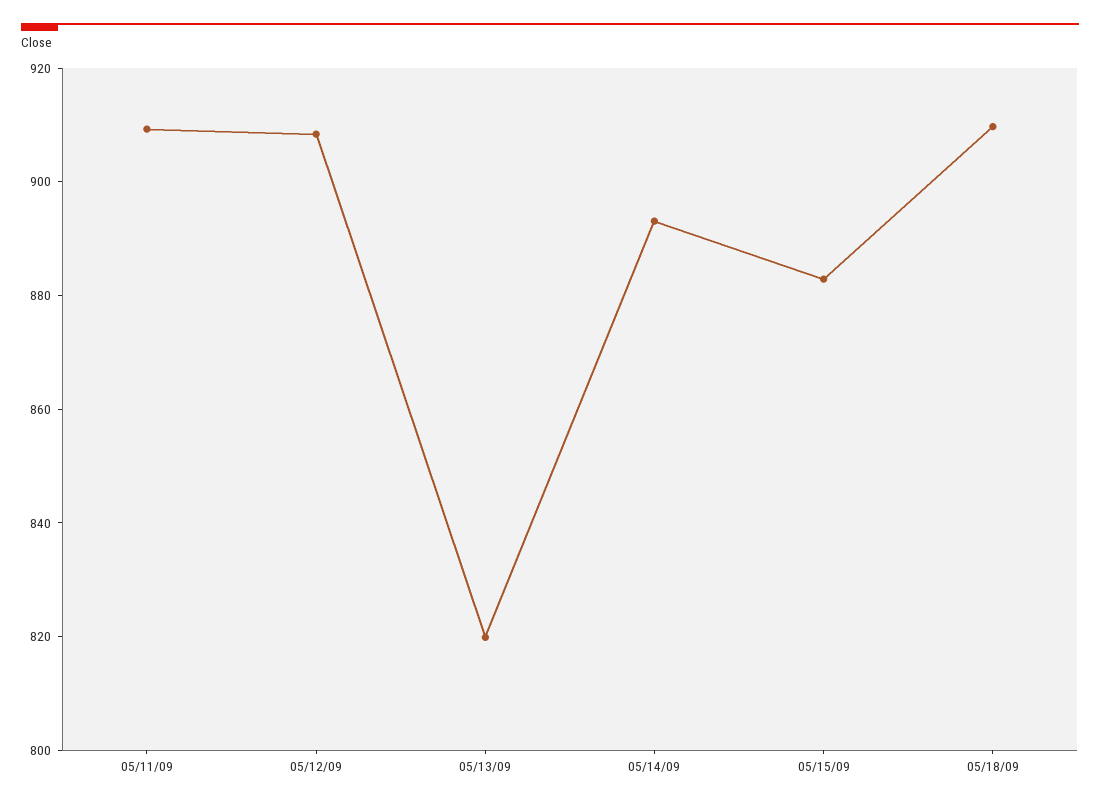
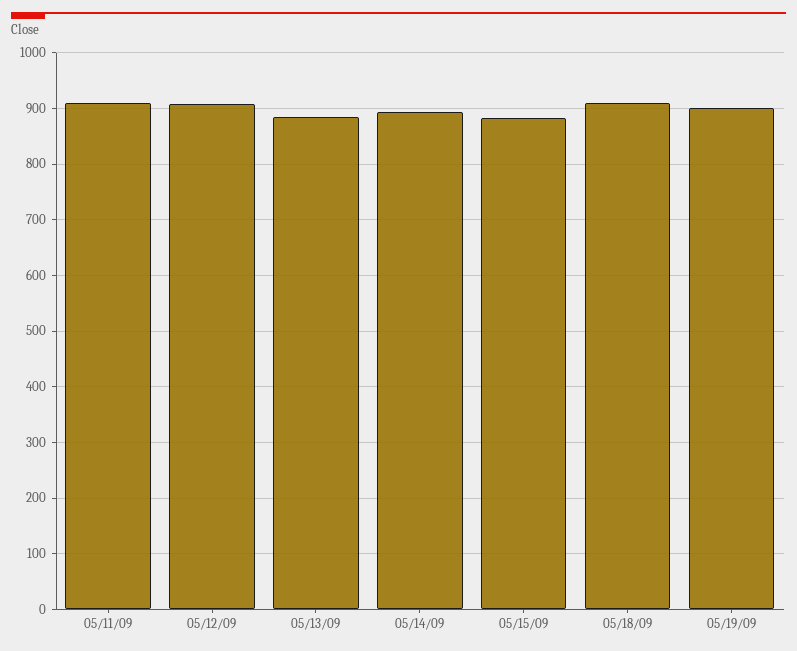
05/13/09: 820 -> 880
05/19/09: none -> 900

